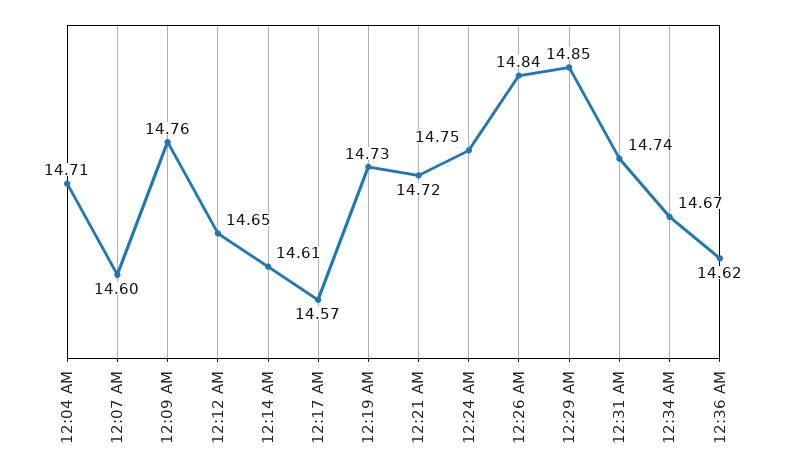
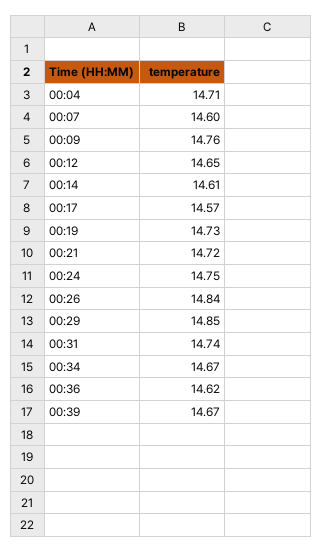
00:39: none -> 14.67

